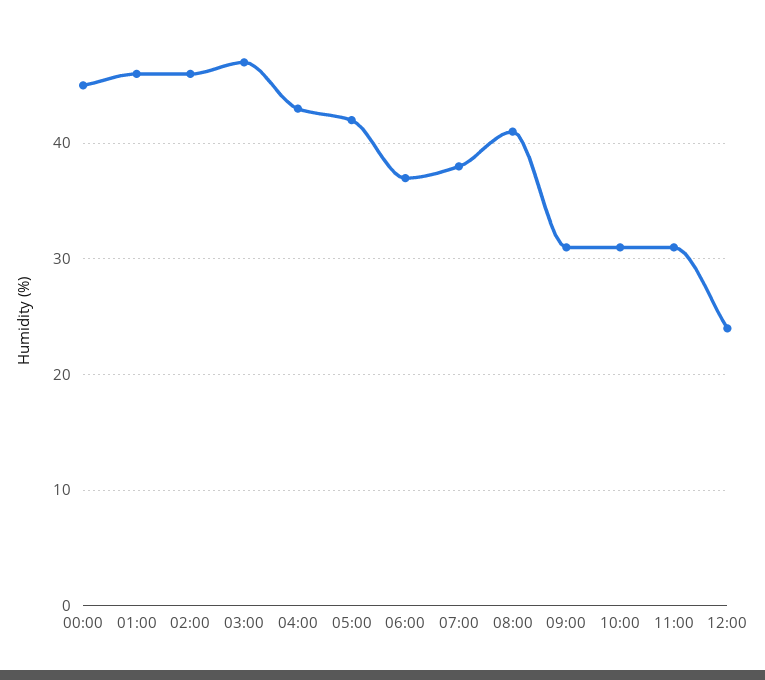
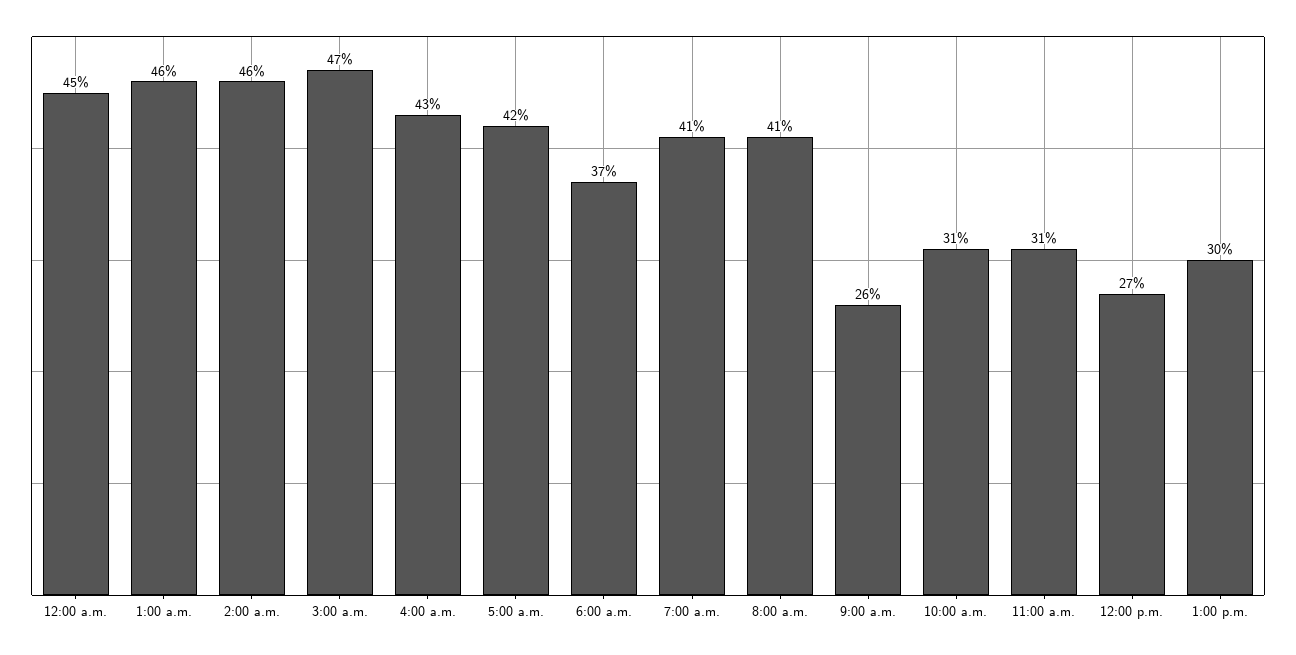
07:00: 38 -> 41
09:00: 31 -> 26
12:00: 24 -> 27
1:00 p.m.: none -> 30

